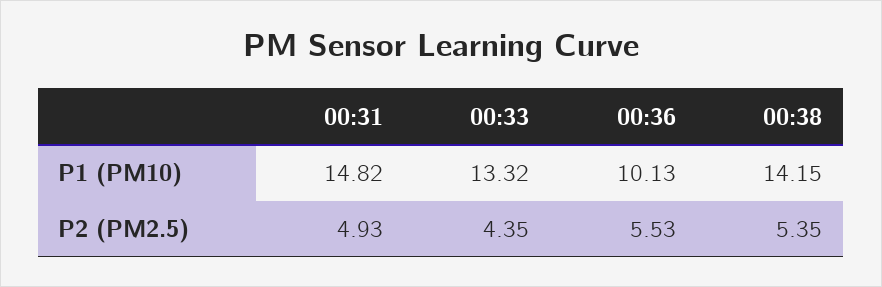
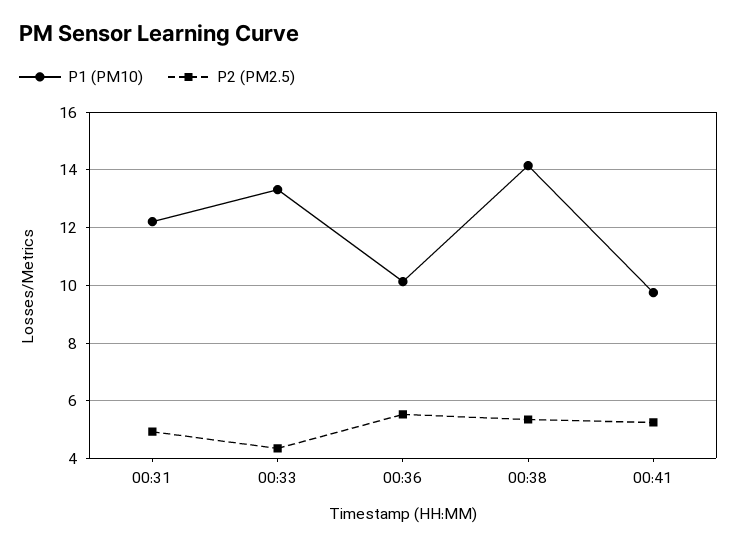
P1 (PM10), 00:31: 14.82 -> 12.25
P1 (PM10), 00:41: none -> 9.75
P2 (PM2.5), 00:41: none -> 5.25

